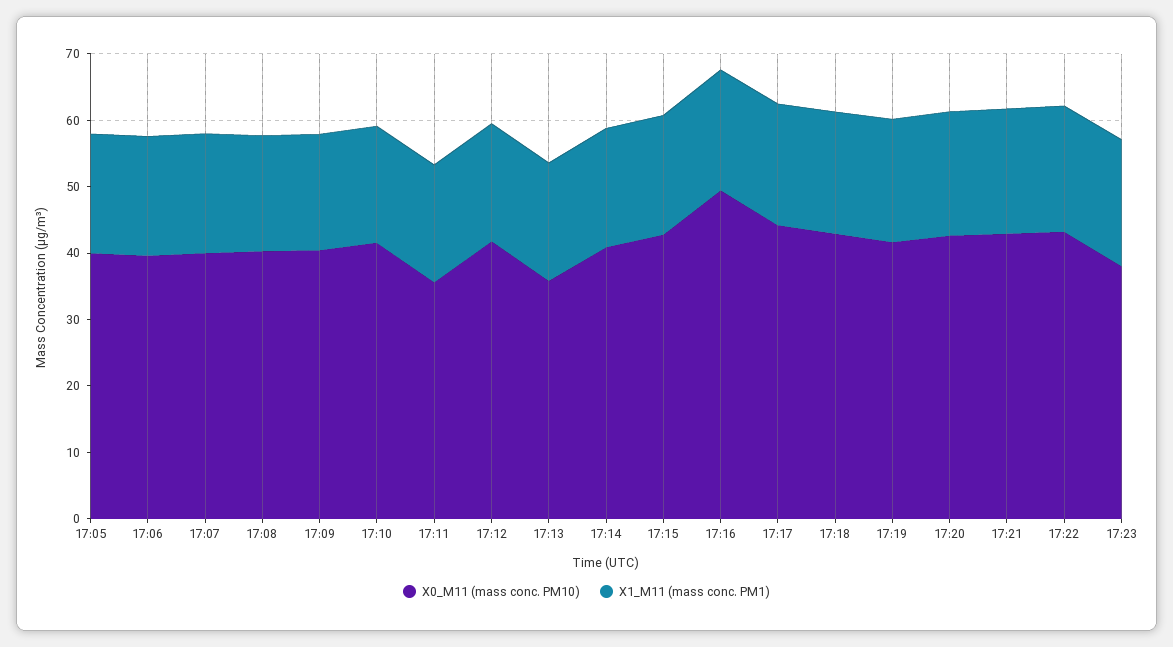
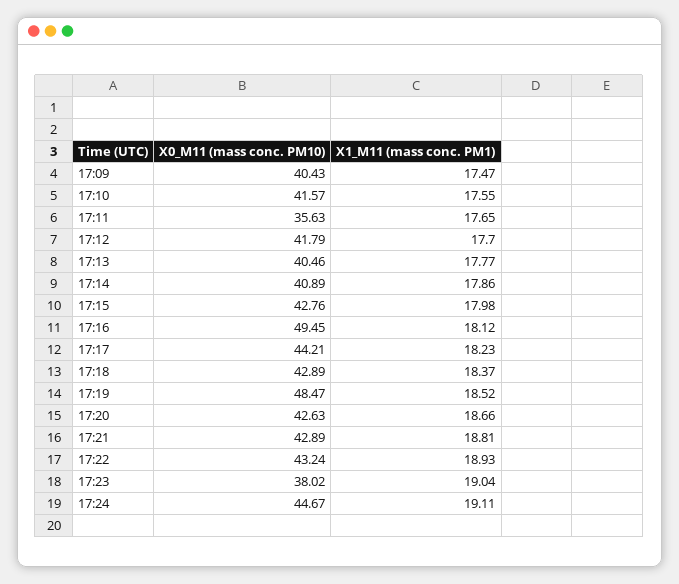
X0_M11 (mass conc. PM10), 17:05: 40 -> none
X1_M11 (mass conc. PM1), 17:05: 18 -> none
X0_M11 (mass conc. PM10), 17:06: 40 -> none
X1_M11 (mass conc. PM1), 17:06: 18 -> none
X0_M11 (mass conc. PM10), 17:07: 40 -> none
X1_M11 (mass conc. PM1), 17:07: 18 -> none
X0_M11 (mass conc. PM10), 17:08: 40 -> none
X1_M11 (mass conc. PM1), 17:08: 18 -> none
X0_M11 (mass conc. PM10), 17:13: 36 -> 40.46
X0_M11 (mass conc. PM10), 17:19: 42 -> 48.47
X0_M11 (mass conc. PM10), 17:24: none -> 44.67
X1_M11 (mass conc. PM1), 17:24: none -> 19.11

